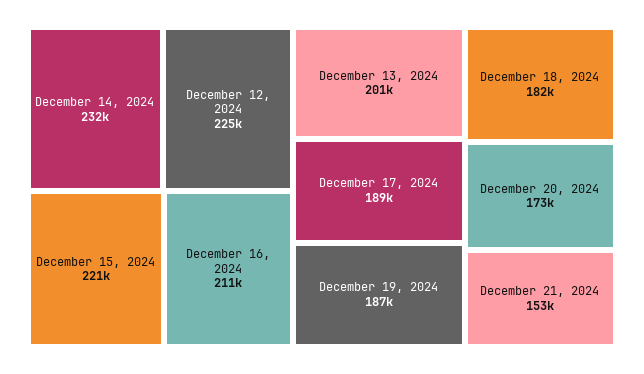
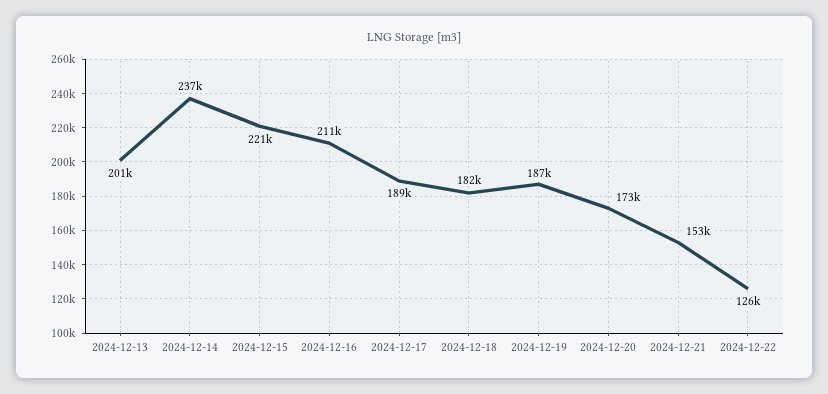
December 14, 2024: 232000 -> 237000
December 12, 2024: 225000 -> none
2024-12-22: none -> 126000

